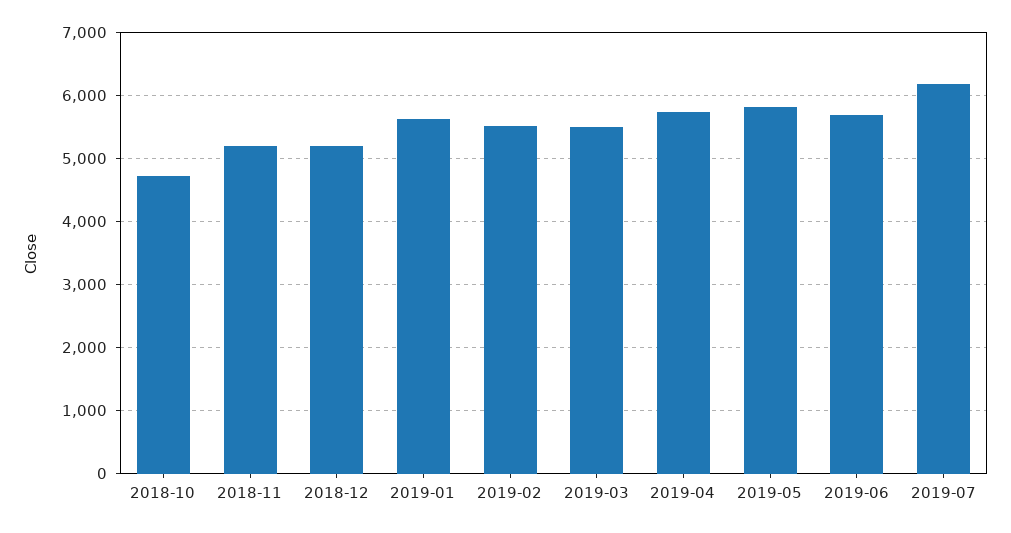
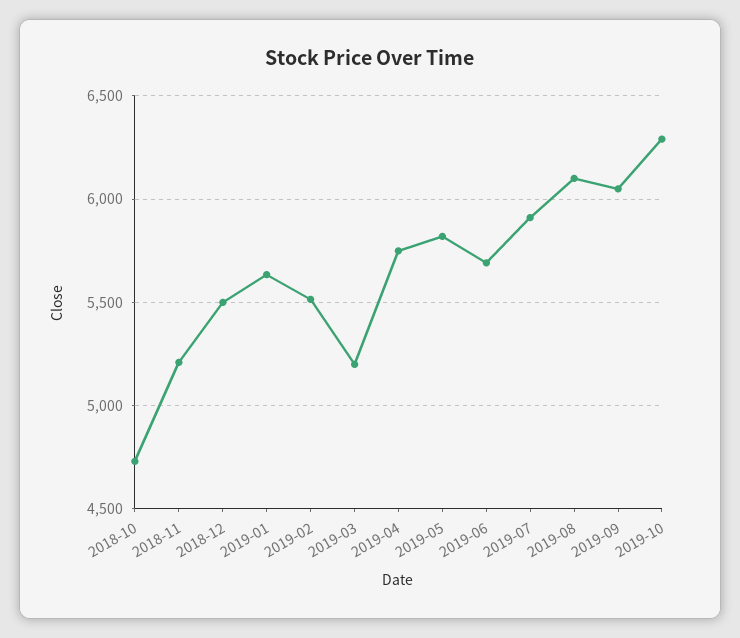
2018-12: 5200 -> 5500
2019-03: 5500 -> 5200
2019-07: 6200 -> 5900
2019-08: none -> 6100
2019-09: none -> 6050
2019-10: none -> 6300

